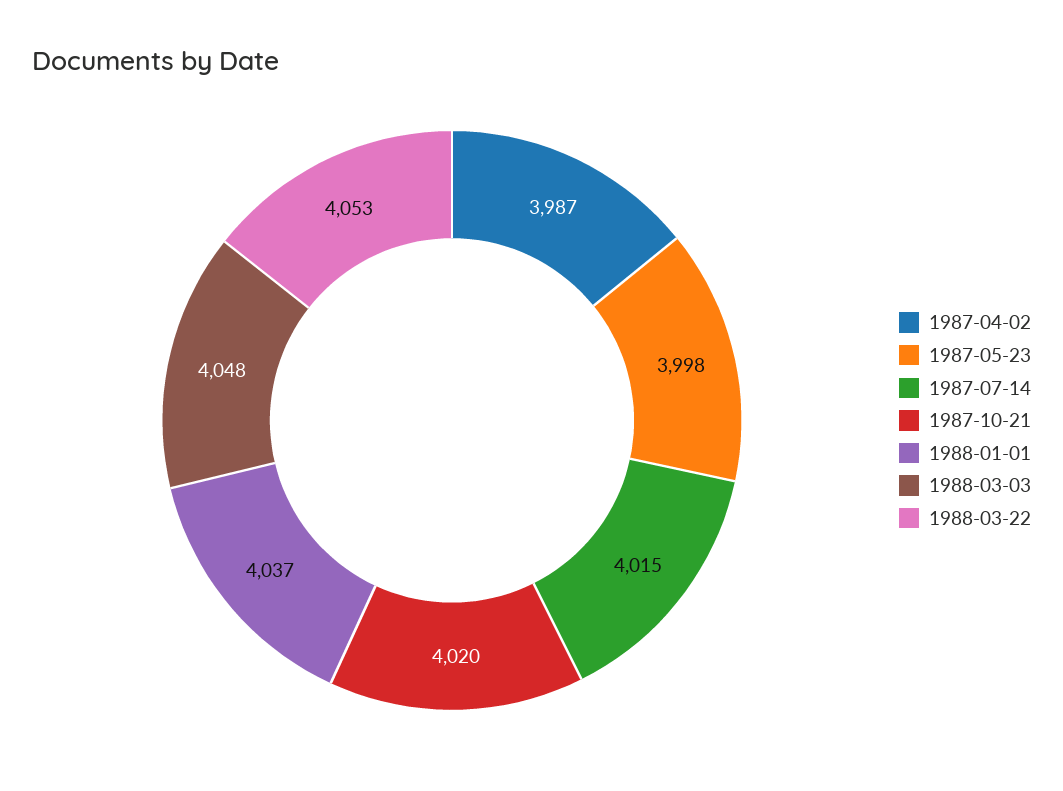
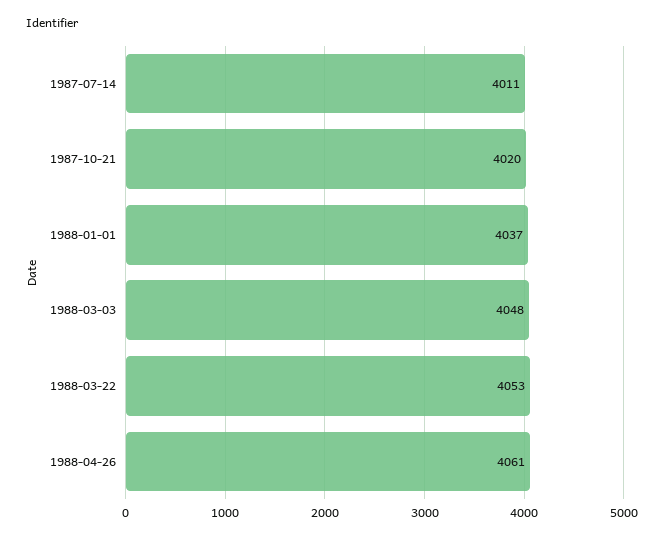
1987-04-02: 3987 -> none
1987-05-23: 3998 -> none
1987-07-14: 4015 -> 4011
1988-04-26: none -> 4061

